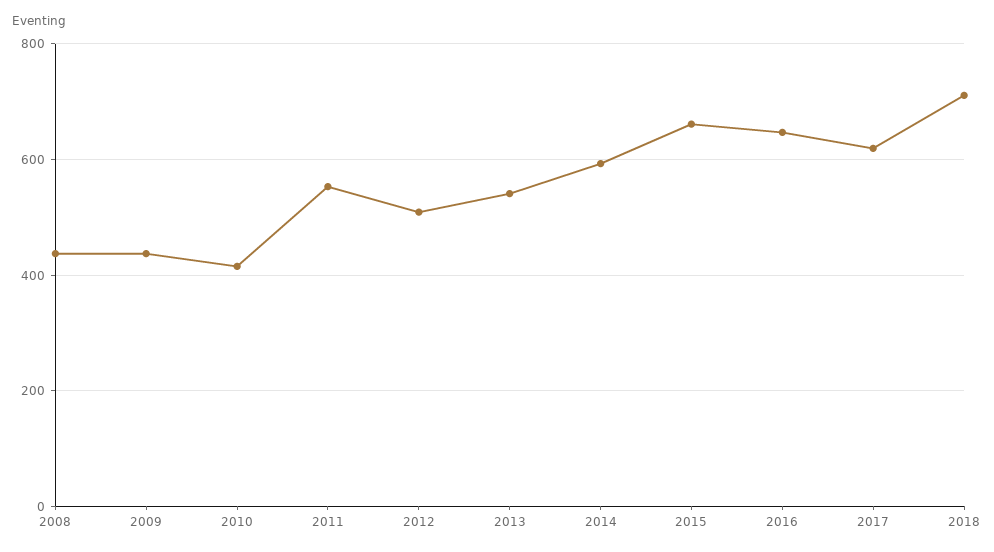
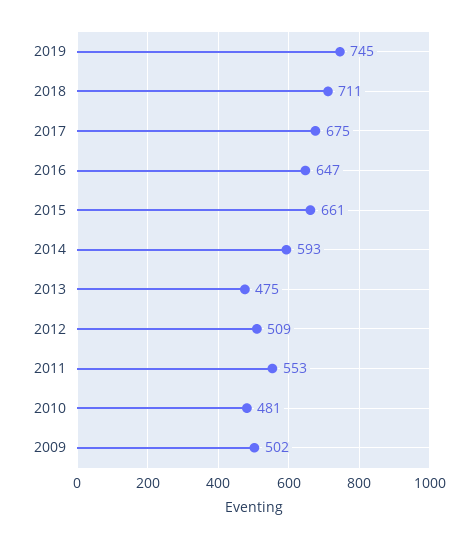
2008: 440 -> none
2009: 440 -> 502
2010: 420 -> 481
2013: 540 -> 475
2017: 620 -> 675
2019: none -> 745

